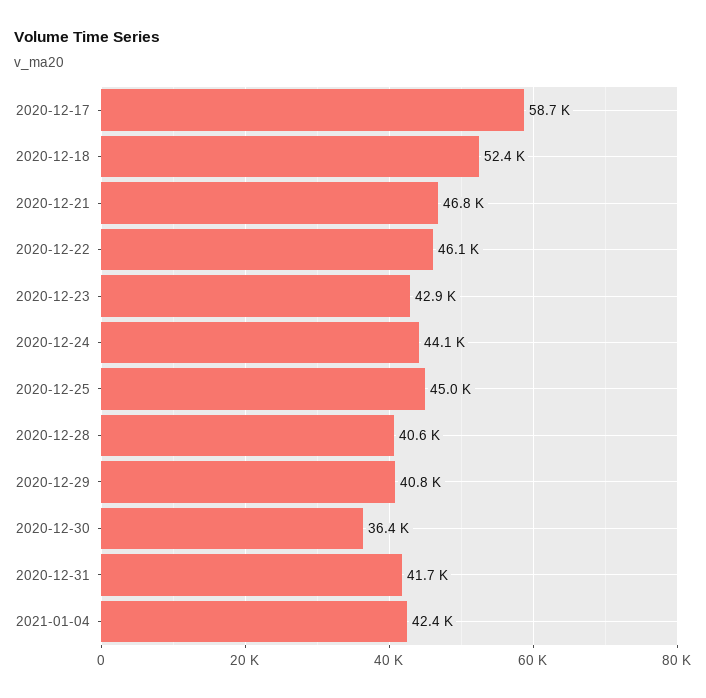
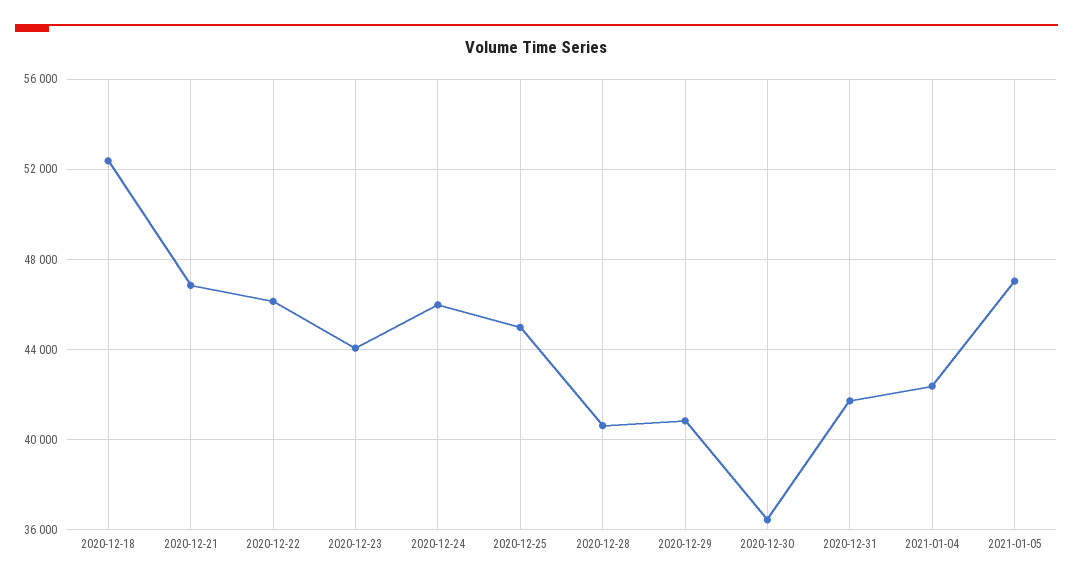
2020-12-17: 58700 -> none
2020-12-23: 42900 -> 44000
2020-12-24: 44100 -> 46000
2021-01-05: none -> 47000

